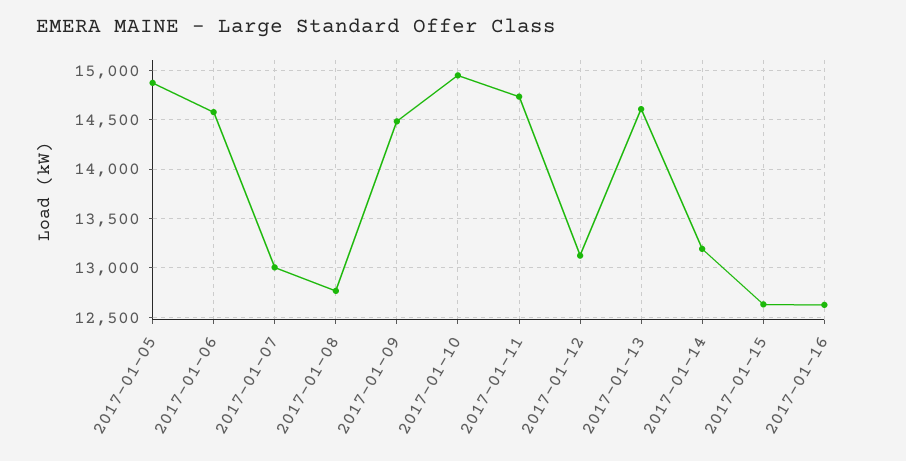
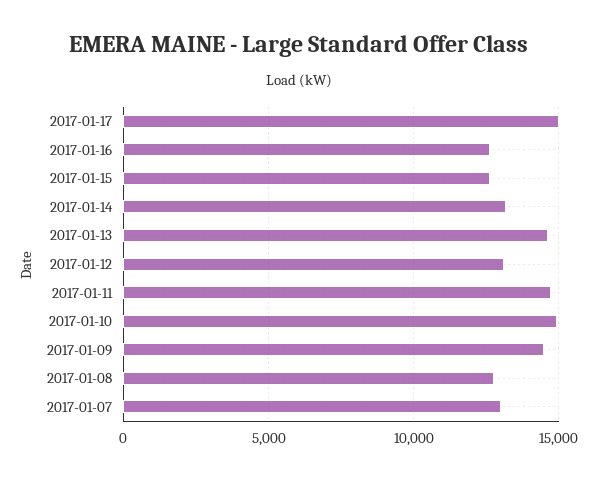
2017-01-05: 14900 -> none
2017-01-06: 14600 -> none
2017-01-17: none -> 15000

